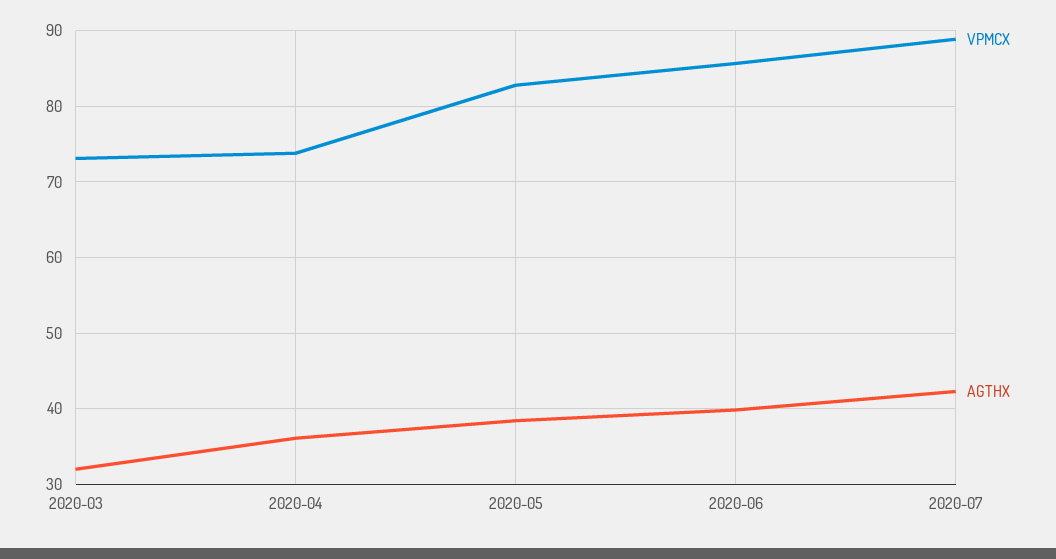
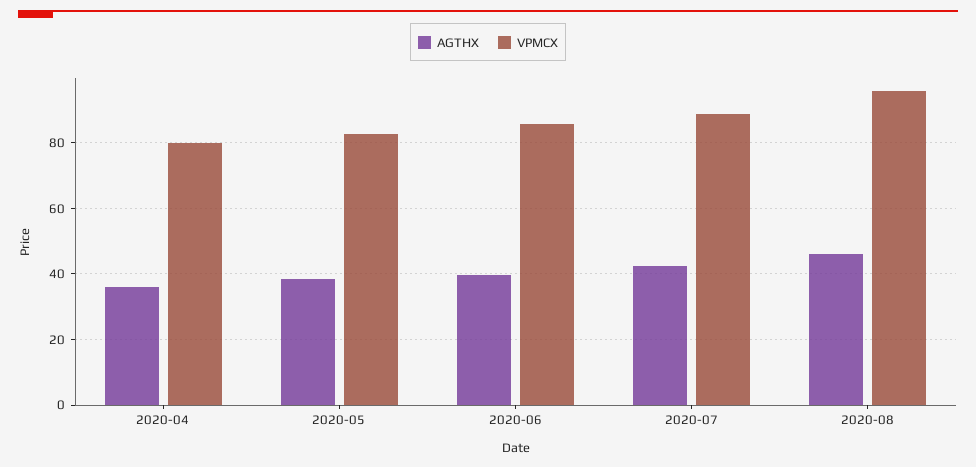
VPMCX, 2020-03: 73 -> none
AGTHX, 2020-03: 32 -> none
VPMCX, 2020-04: 74 -> 80
AGTHX, 2020-08: none -> 46
VPMCX, 2020-08: none -> 96

